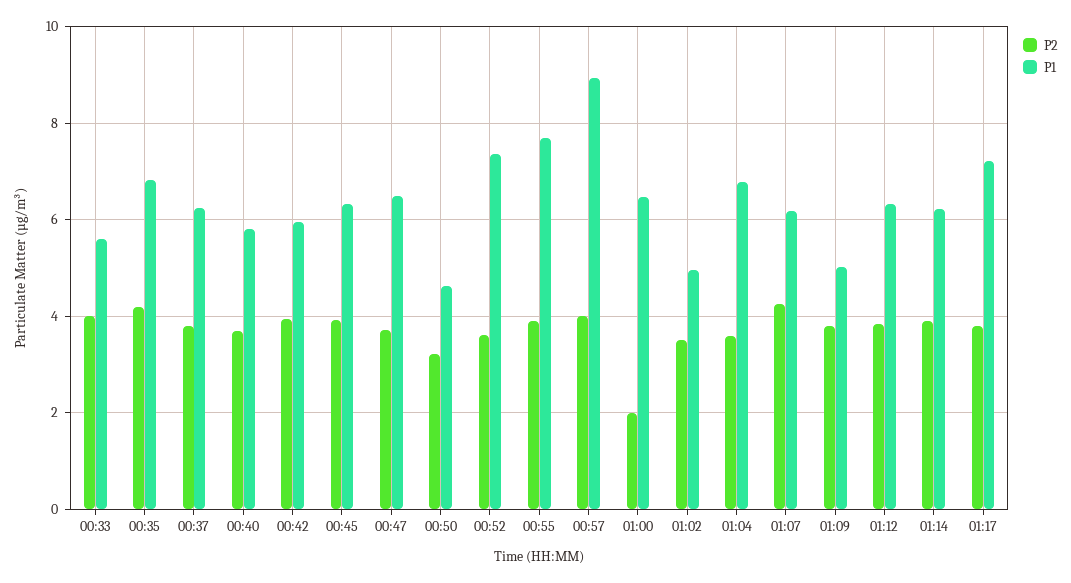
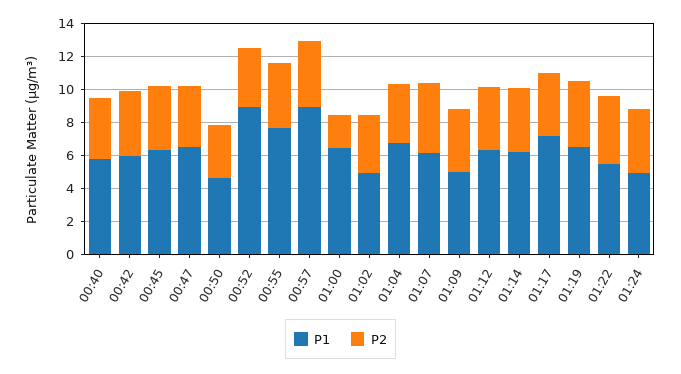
P2, 00:33: 4 -> none
P1, 00:33: 5.6 -> none
P2, 00:35: 4.2 -> none
P1, 00:35: 6.8 -> none
P2, 00:37: 3.8 -> none
P1, 00:37: 6.2 -> none
P1, 00:52: 7.4 -> 9
P1, 01:19: none -> 6.5
P2, 01:19: none -> 4
P1, 01:22: none -> 5.5
P2, 01:22: none -> 4
P1, 01:24: none -> 5
P2, 01:24: none -> 4

